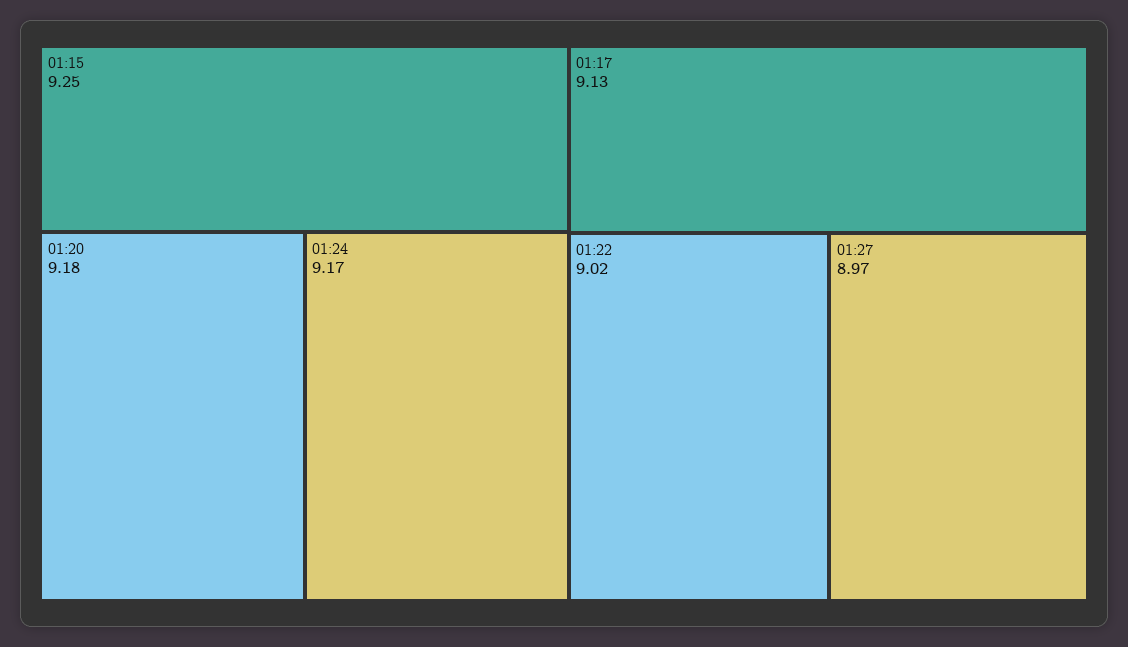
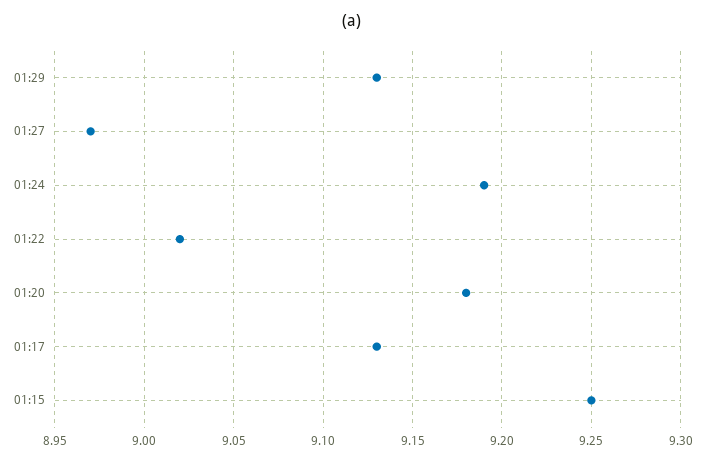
01:24: 9.17 -> 9.19
01:29: none -> 9.13

